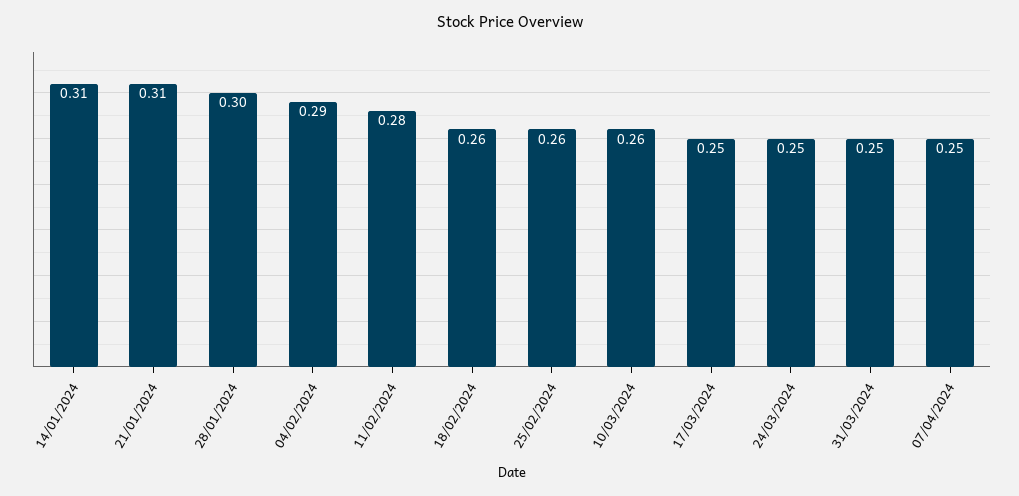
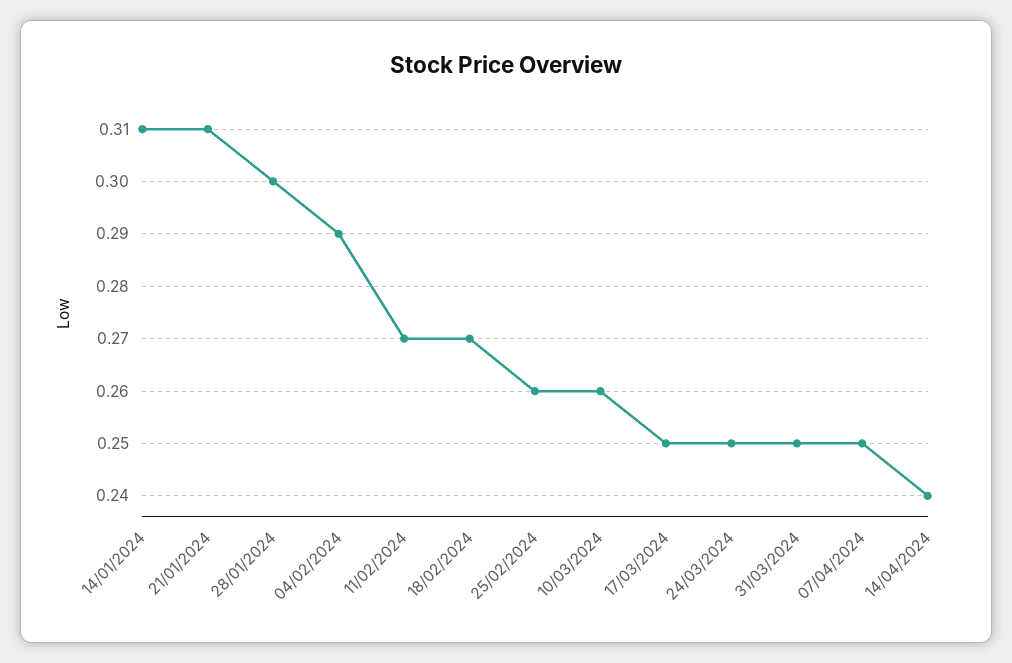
11/02/2024: 0.28 -> 0.27
18/02/2024: 0.26 -> 0.27
14/04/2024: none -> 0.24

